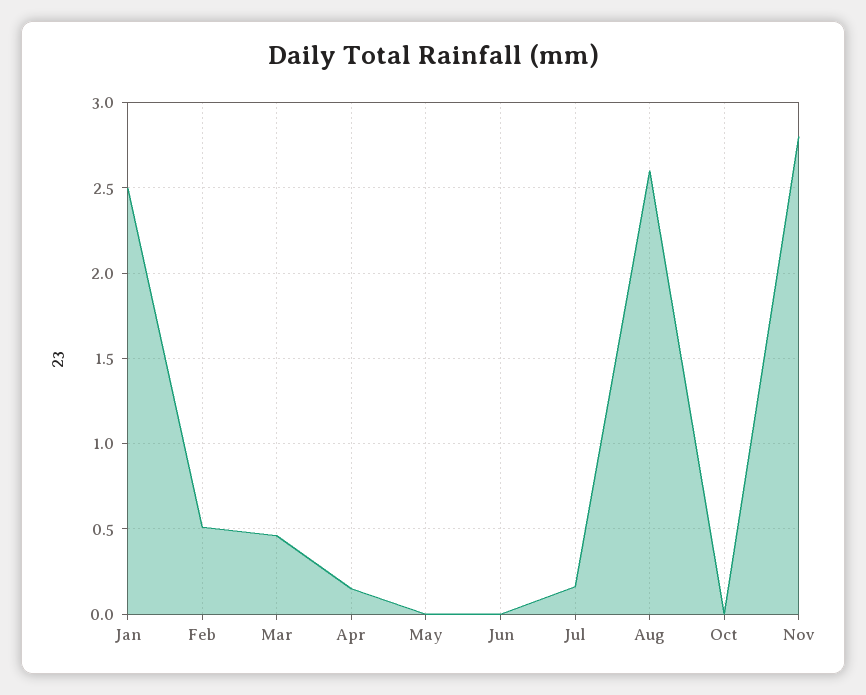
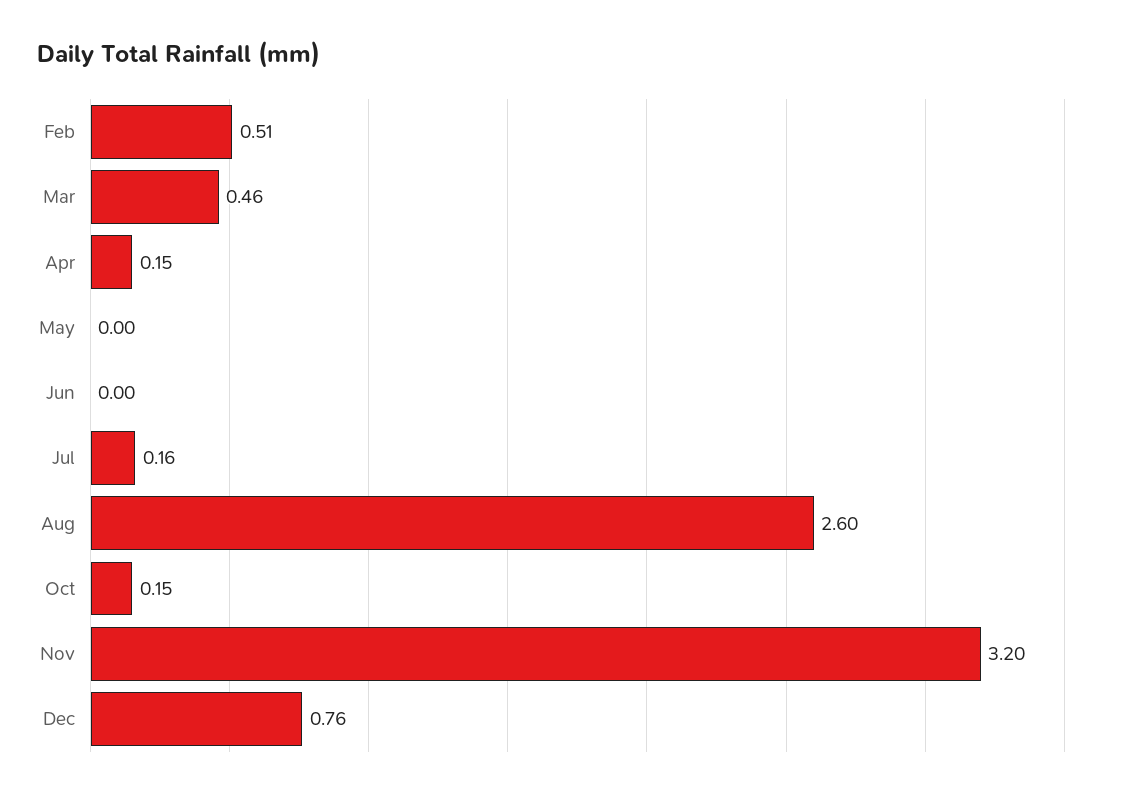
Jan: 2.5 -> none
Oct: 0 -> 0.15
Nov: 2.8 -> 3.2
Dec: none -> 0.76

